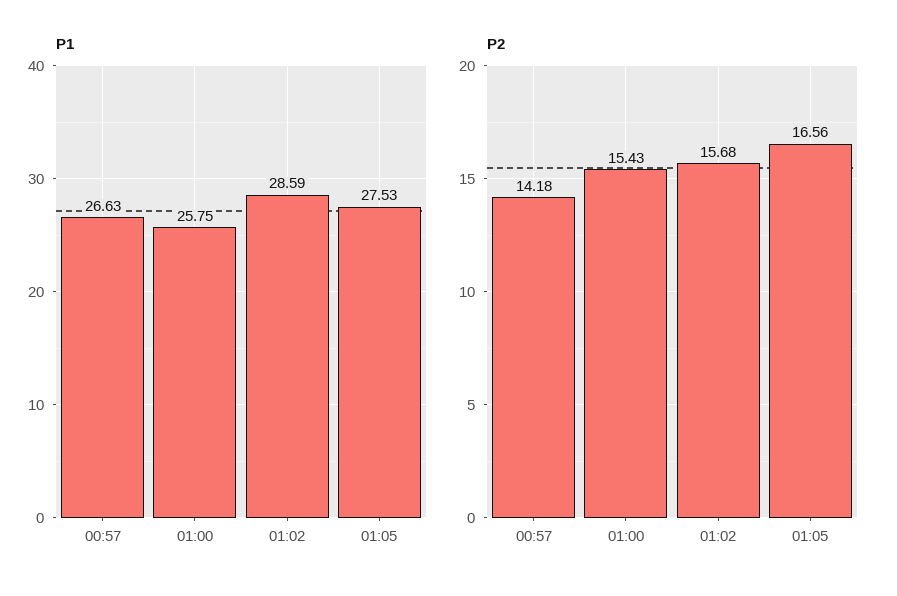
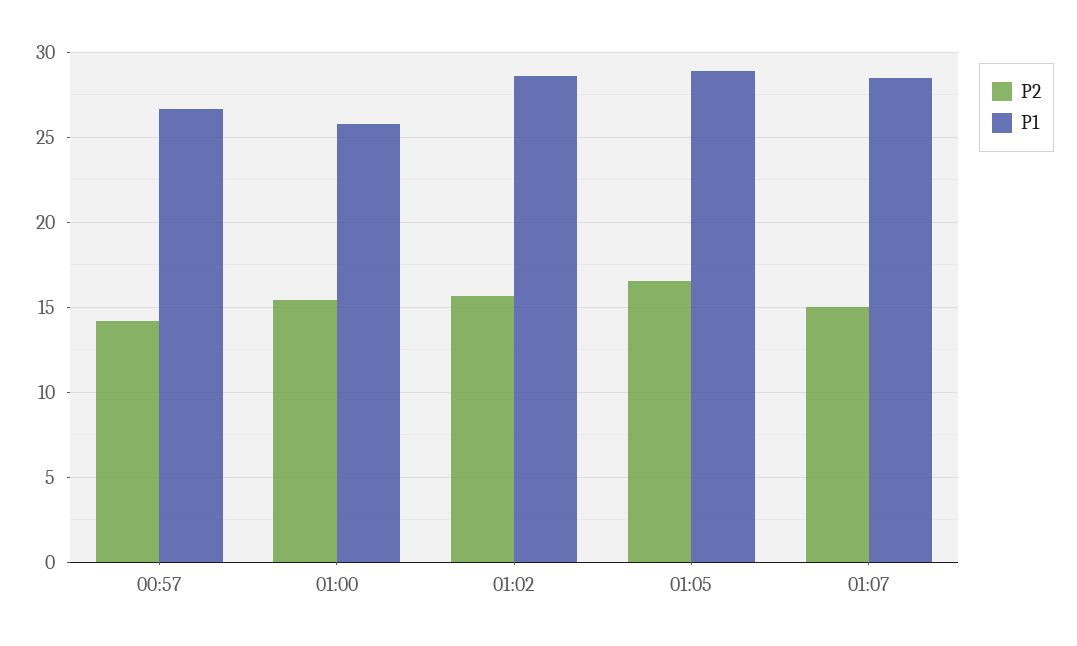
P1, 01:05: 27.53 -> 29
P2, 01:07: none -> 15
P1, 01:07: none -> 28.5

